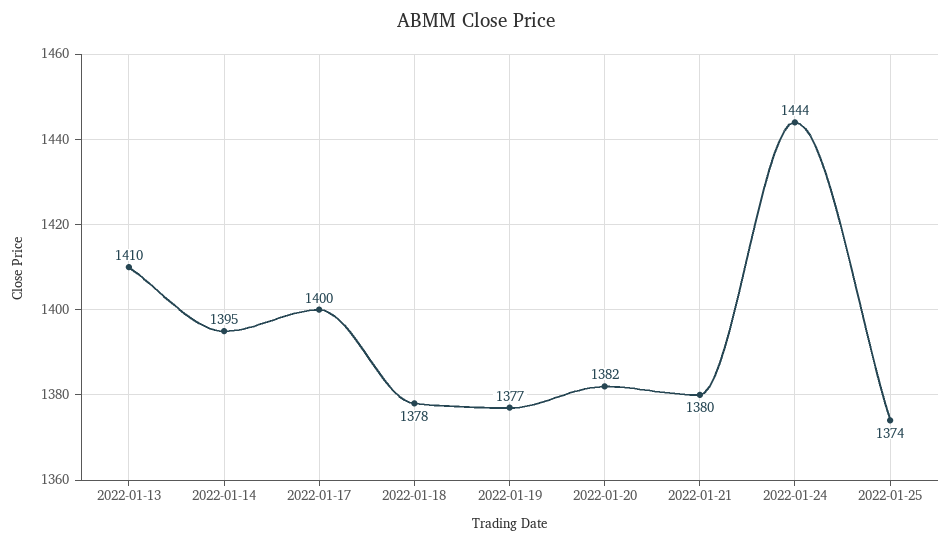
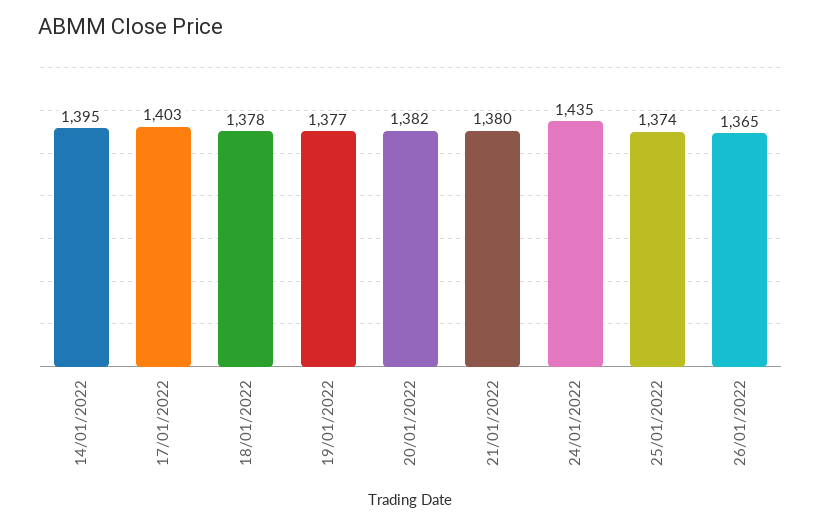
2022-01-13: 1410 -> none
2022-01-17: 1400 -> 1403
2022-01-24: 1444 -> 1435
26/01/2022: none -> 1365

